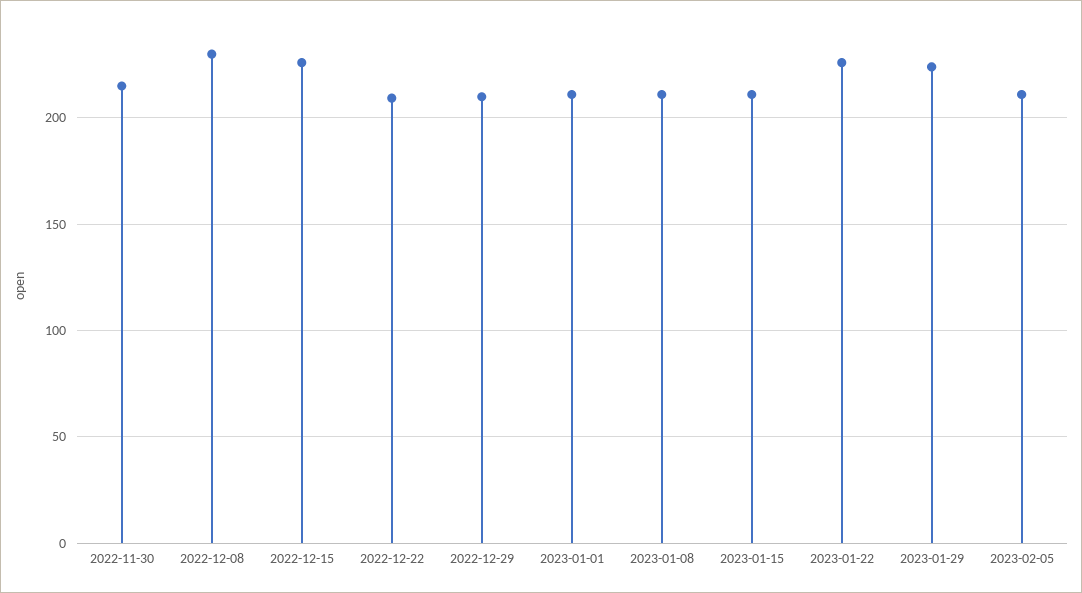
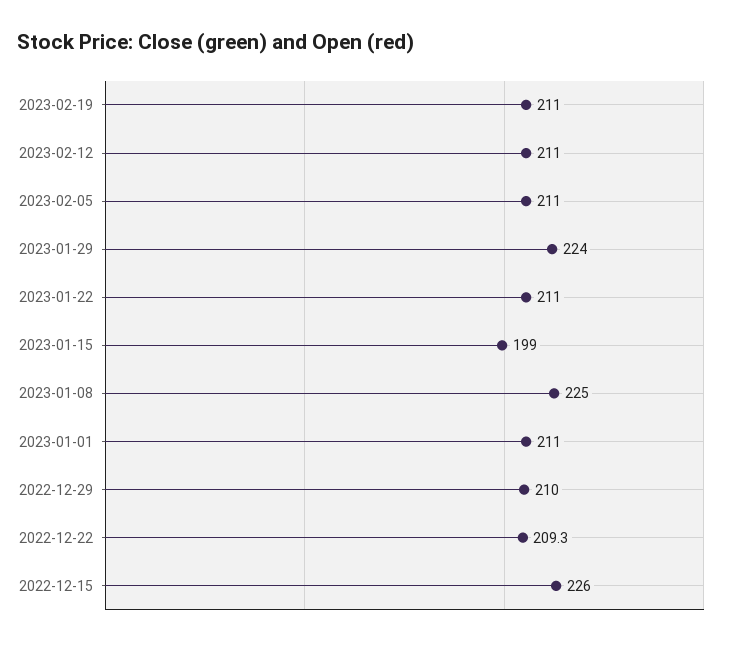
2022-11-30: 215 -> none
2022-12-08: 230 -> none
2023-01-08: 210 -> 225
2023-01-15: 210 -> 199
2023-01-22: 225 -> 211
2023-02-19: none -> 211
2023-02-12: none -> 211

